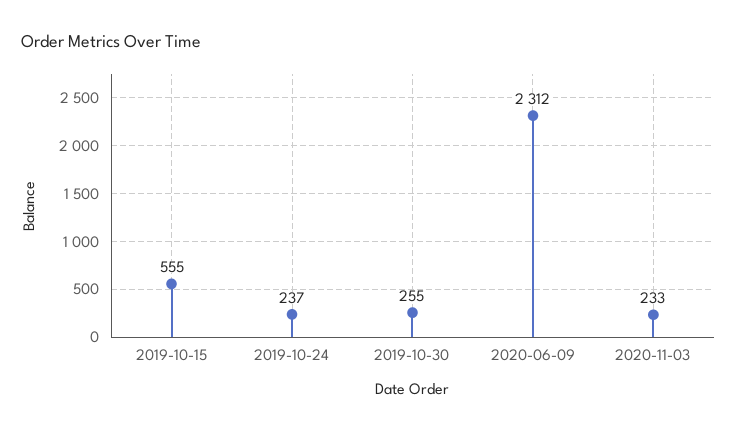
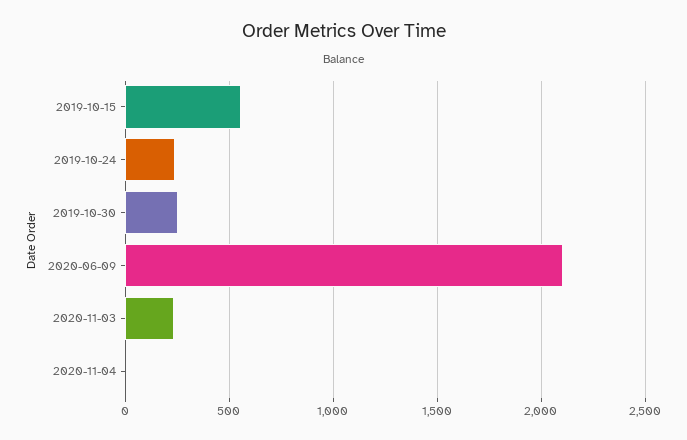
2020-06-09: 2312 -> 2100
2020-11-04: none -> 0

